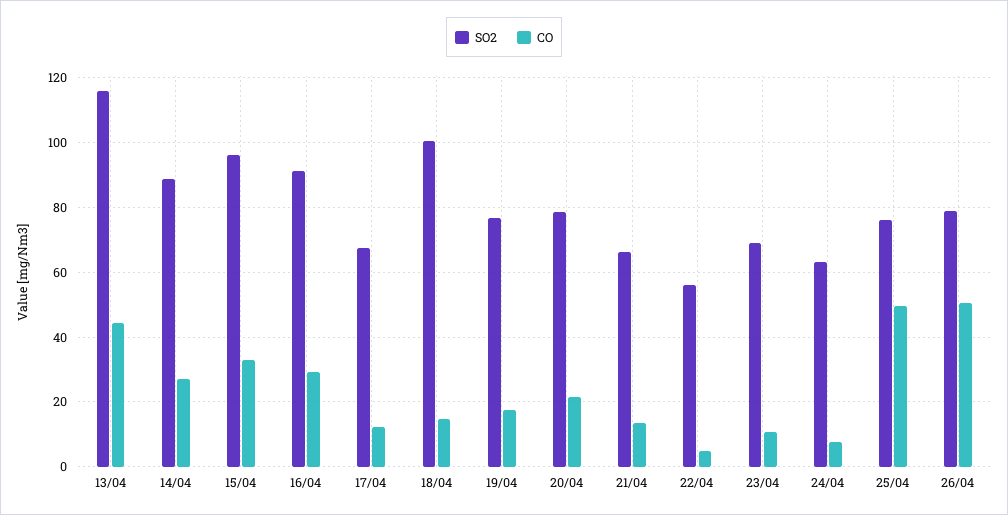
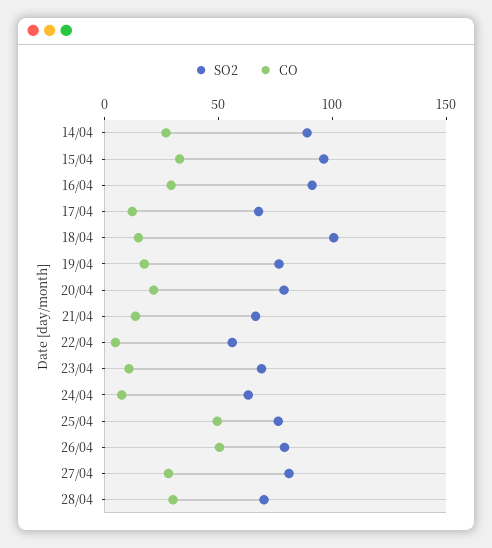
SO2, 13/04: 116 -> none
CO, 13/04: 44 -> none
SO2, 27/04: none -> 80
CO, 27/04: none -> 30
SO2, 28/04: none -> 70
CO, 28/04: none -> 30

